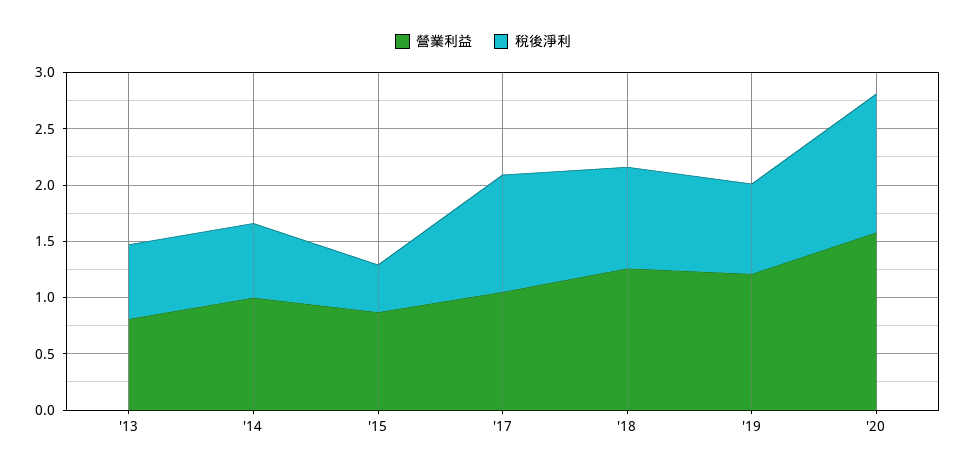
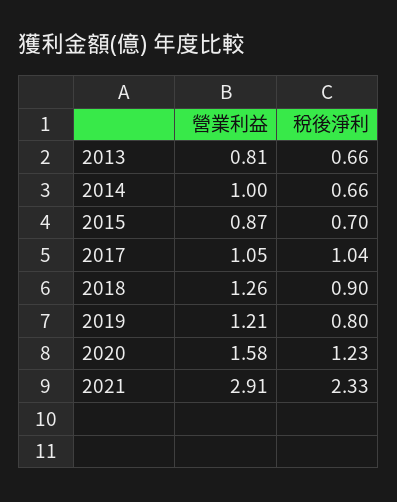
稅後淨利, '15: 0.4 -> 0.7
營業利益, 2021: none -> 2.91
稅後淨利, 2021: none -> 2.33

